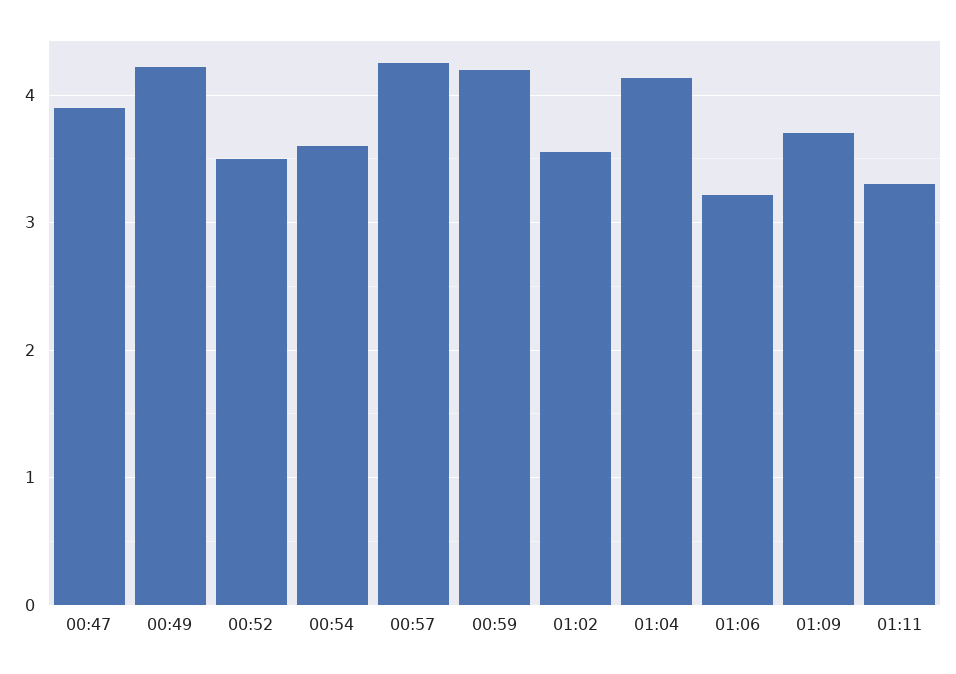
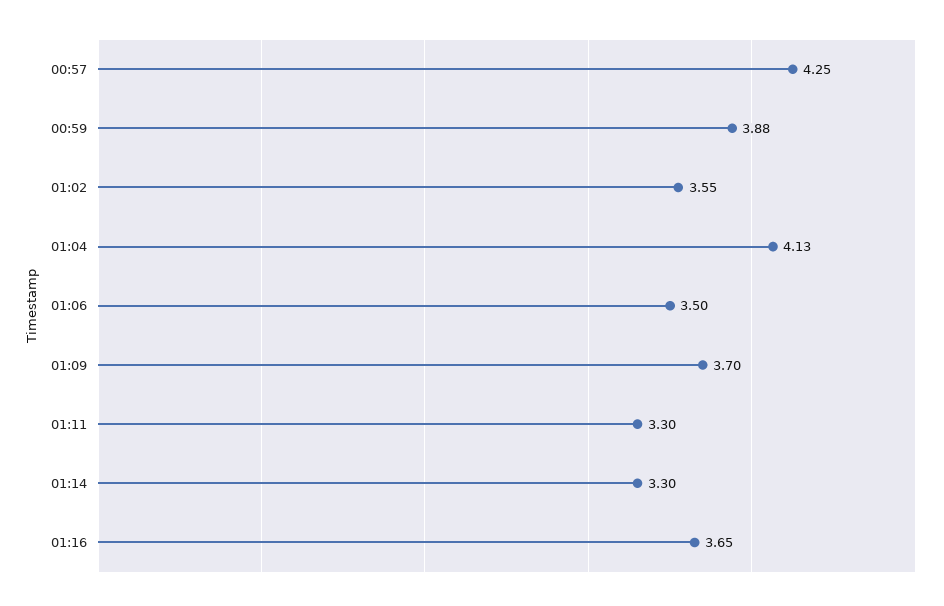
00:47: 3.9 -> none
00:49: 4.2 -> none
00:52: 3.5 -> none
00:54: 3.6 -> none
00:59: 4.2 -> 3.88
01:06: 3.2 -> 3.5
01:14: none -> 3.3
01:16: none -> 3.65

